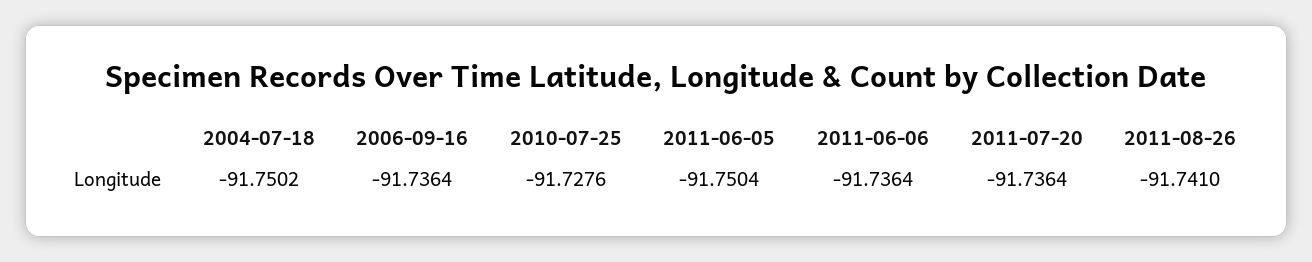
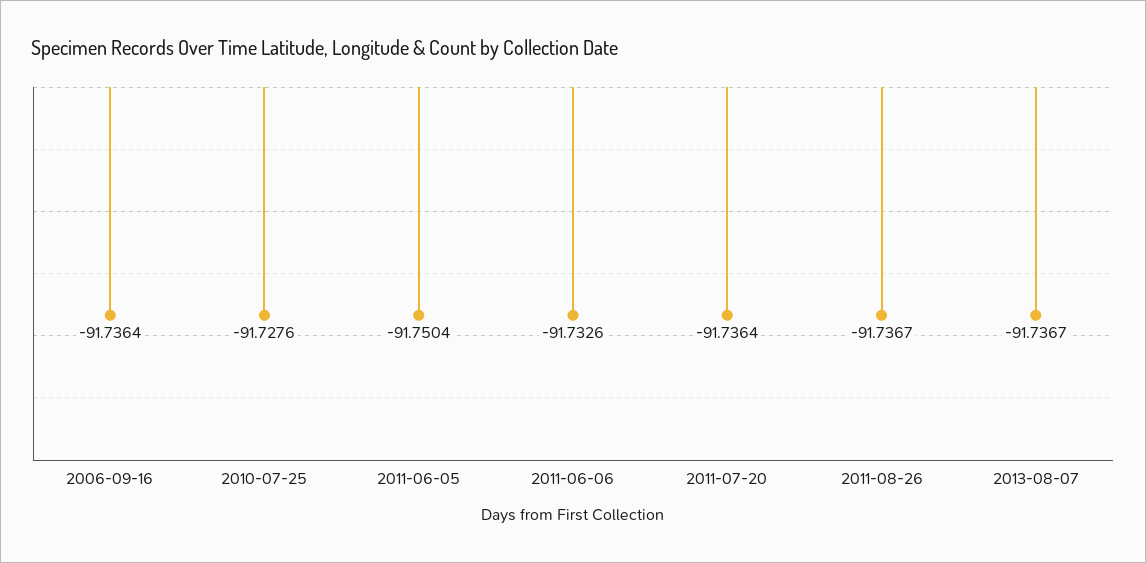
2004-07-18: -91.7502 -> none
2011-06-06: -91.7364 -> -91.7326
2011-08-26: -91.741 -> -91.7367
2013-08-07: none -> -91.7367

